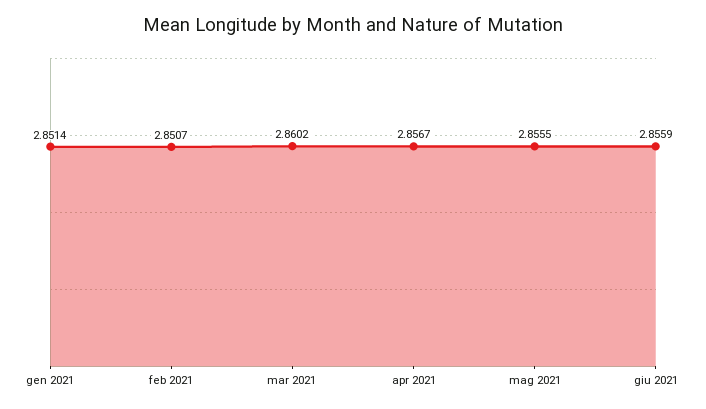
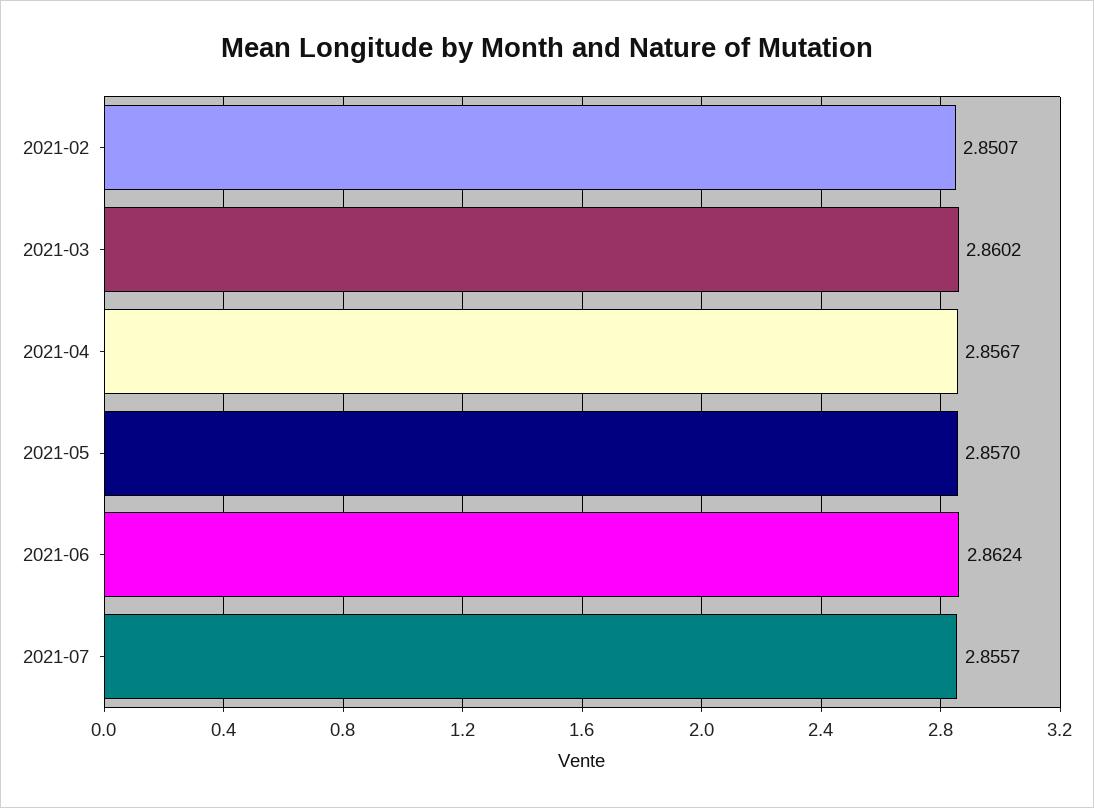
gen 2021: 2.8514 -> none
mag 2021: 2.8555 -> 2.857
giu 2021: 2.8559 -> 2.8624
2021-07: none -> 2.8557

